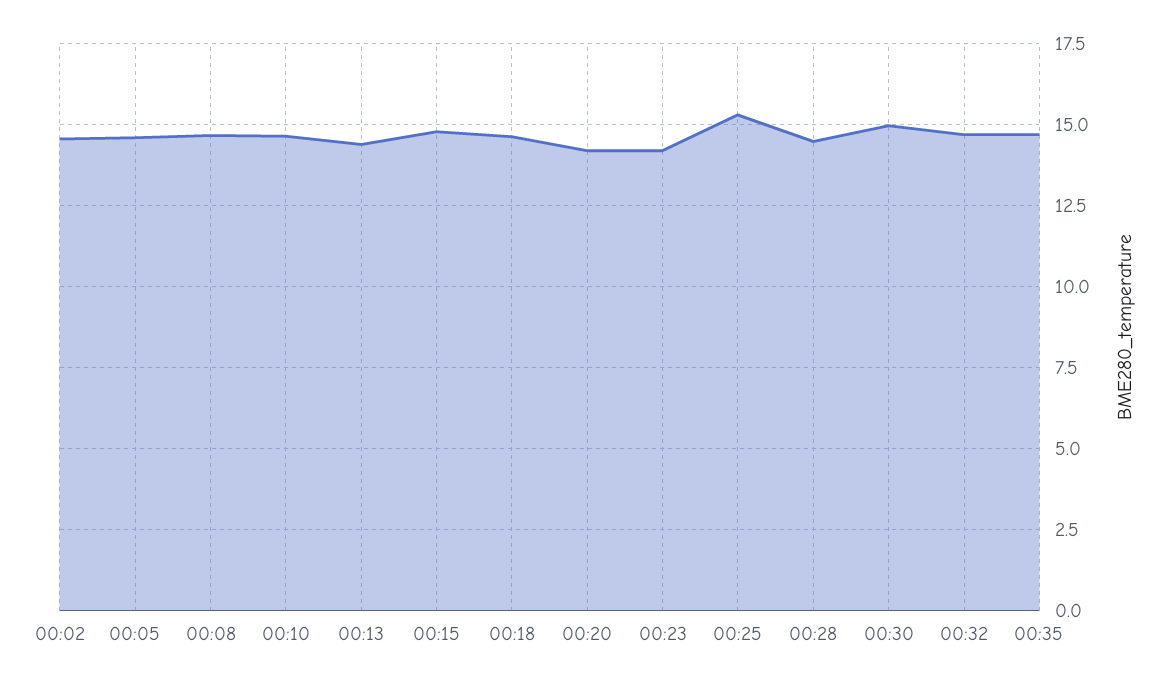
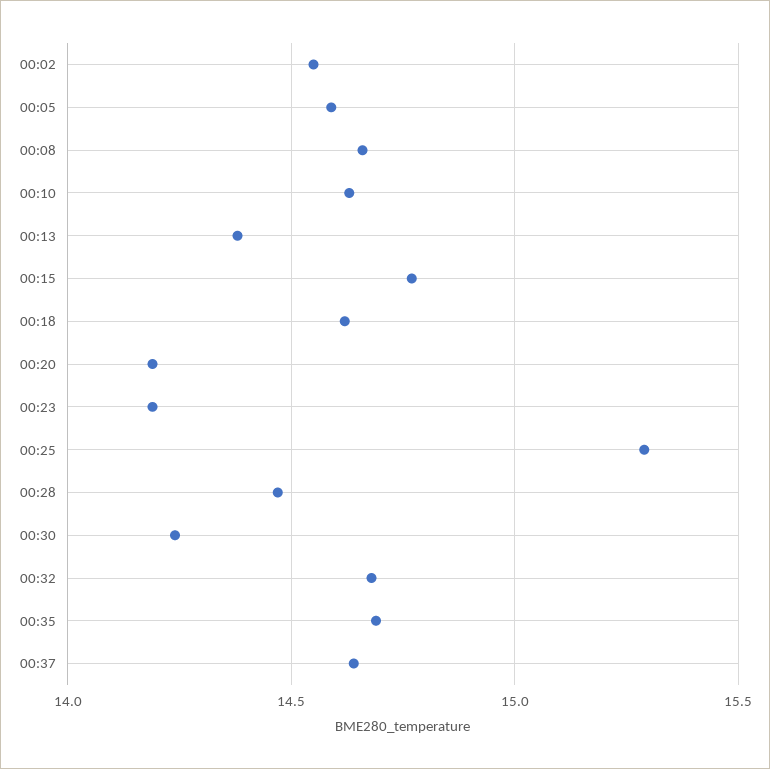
00:30: 15 -> 14.25
00:37: none -> 14.65

